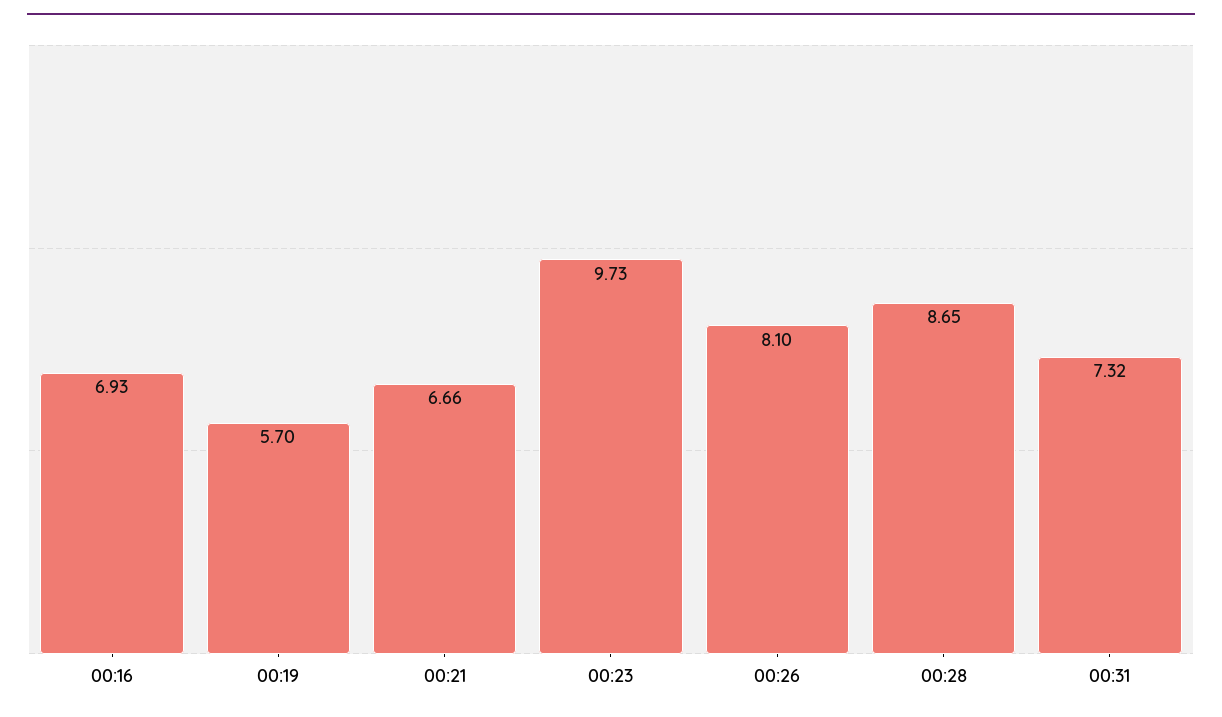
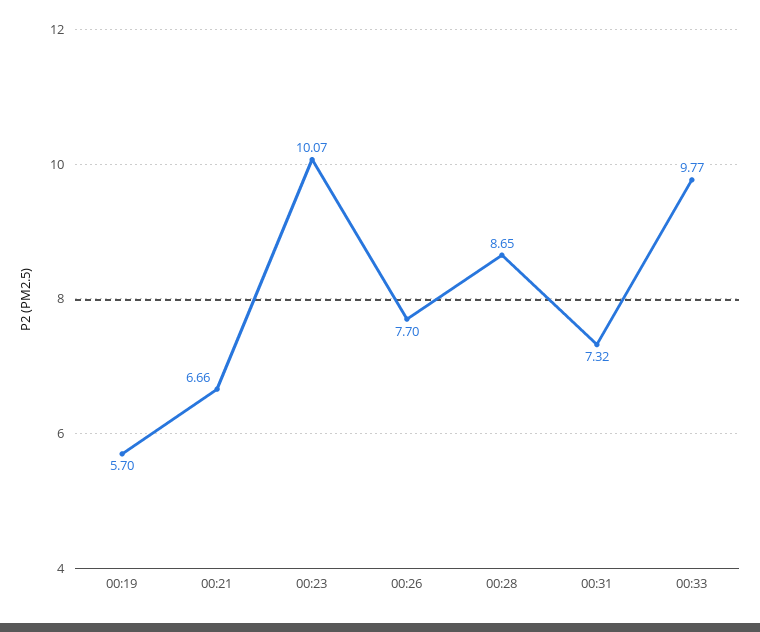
00:16: 6.93 -> none
00:23: 9.73 -> 10.07
00:26: 8.1 -> 7.7
00:33: none -> 9.77

